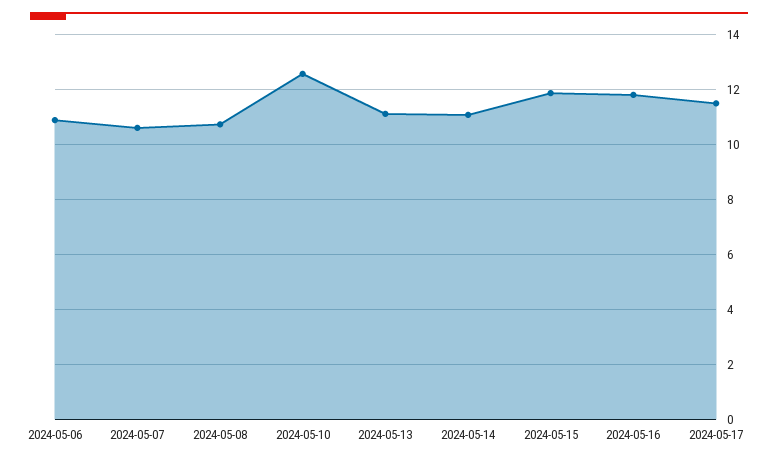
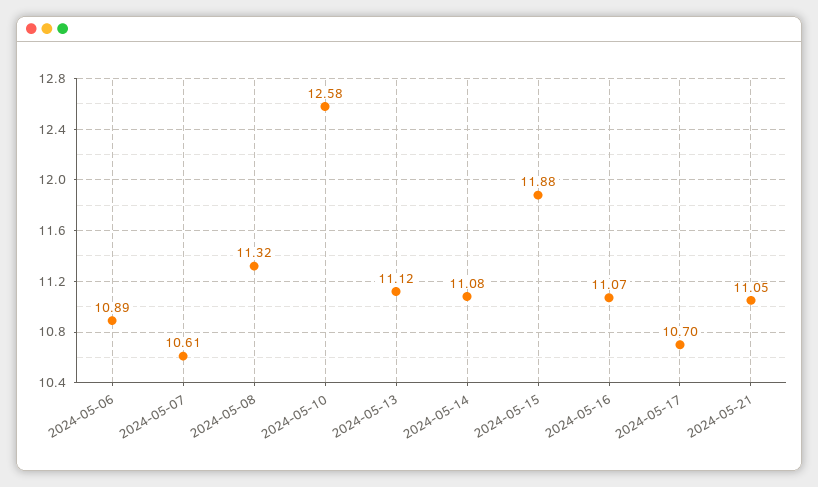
2024-05-08: 10.75 -> 11.32
2024-05-16: 11.75 -> 11.07
2024-05-17: 11.5 -> 10.7
2024-05-21: none -> 11.05

